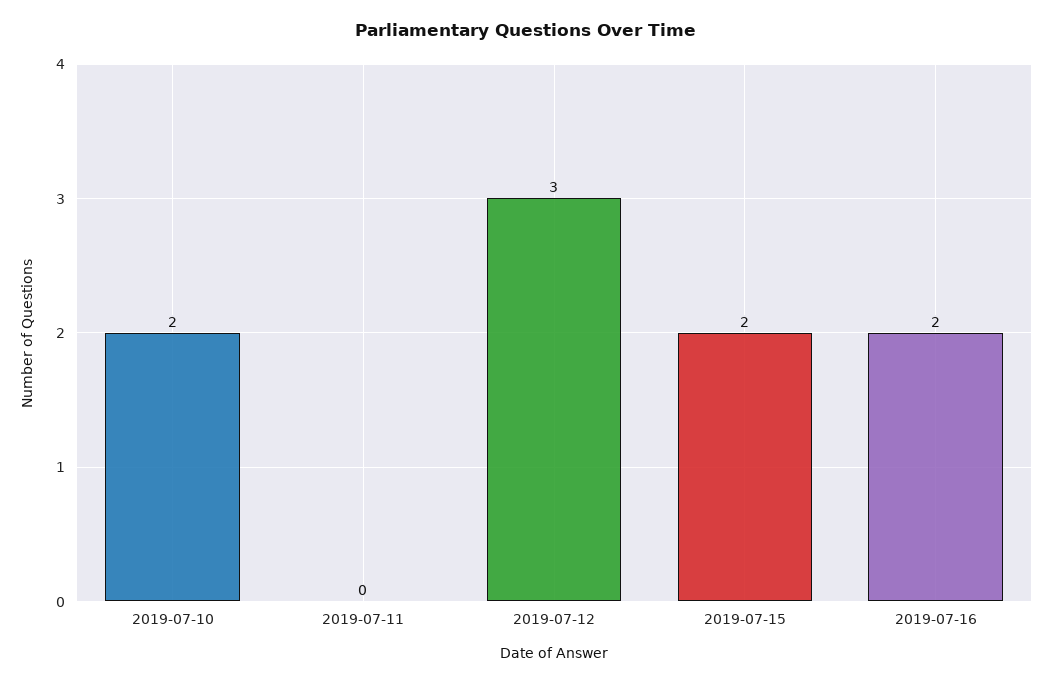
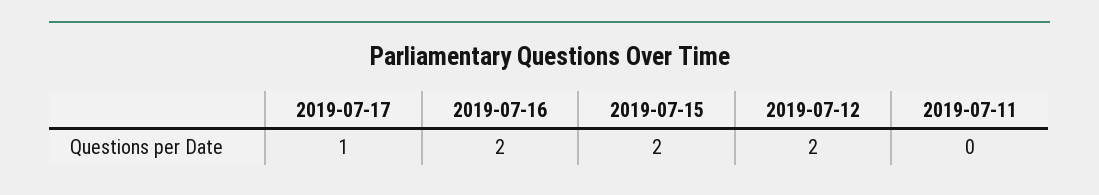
2019-07-10: 2 -> none
2019-07-12: 3 -> 2
2019-07-17: none -> 1

